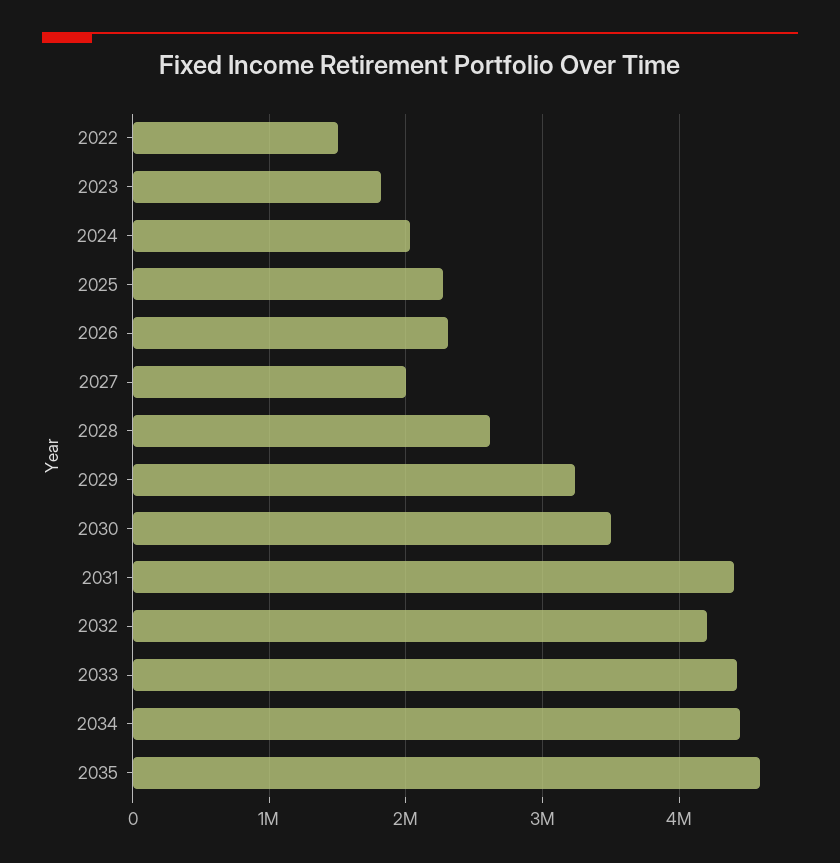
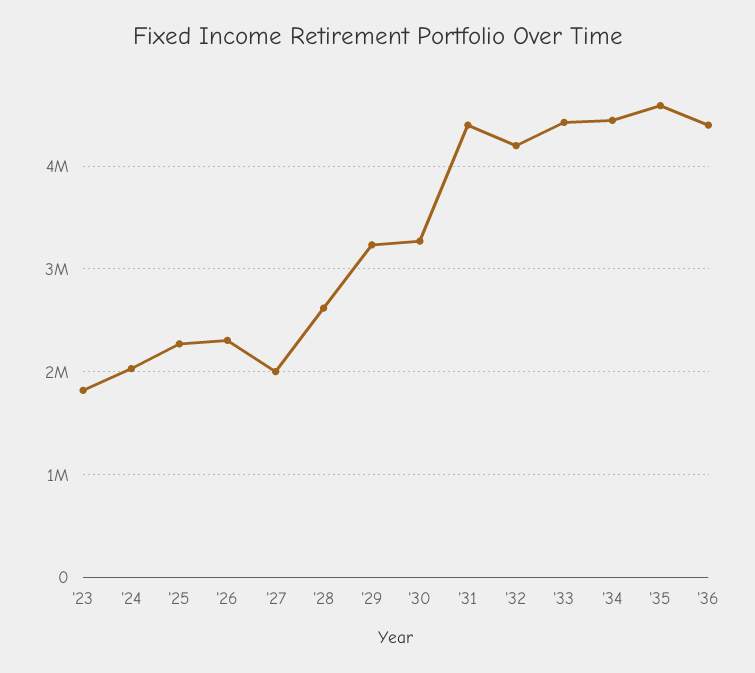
2022: 1500000 -> none
2030: 3500000 -> 3300000
'36: none -> 4400000

